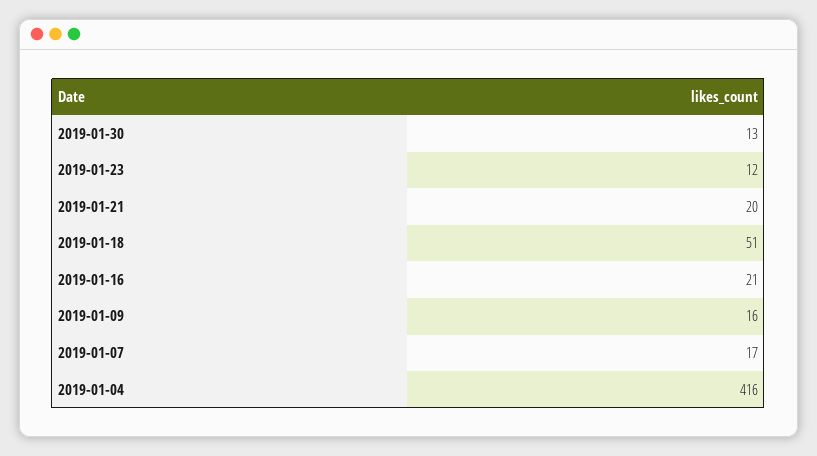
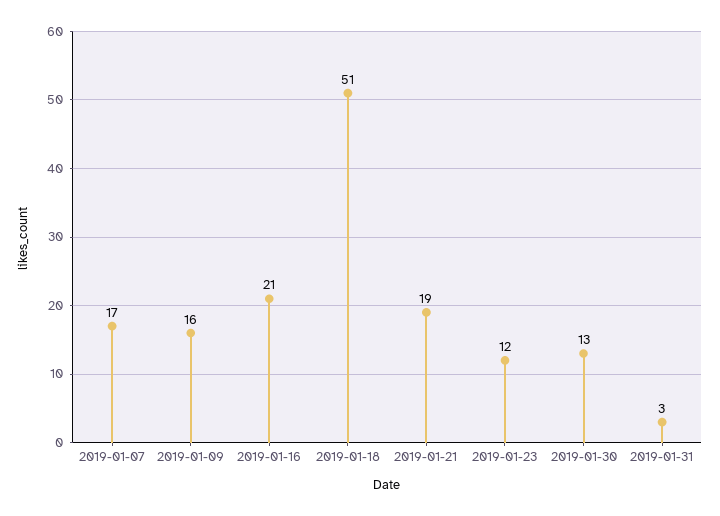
2019-01-21: 20 -> 19
2019-01-04: 416 -> none
2019-01-31: none -> 3

